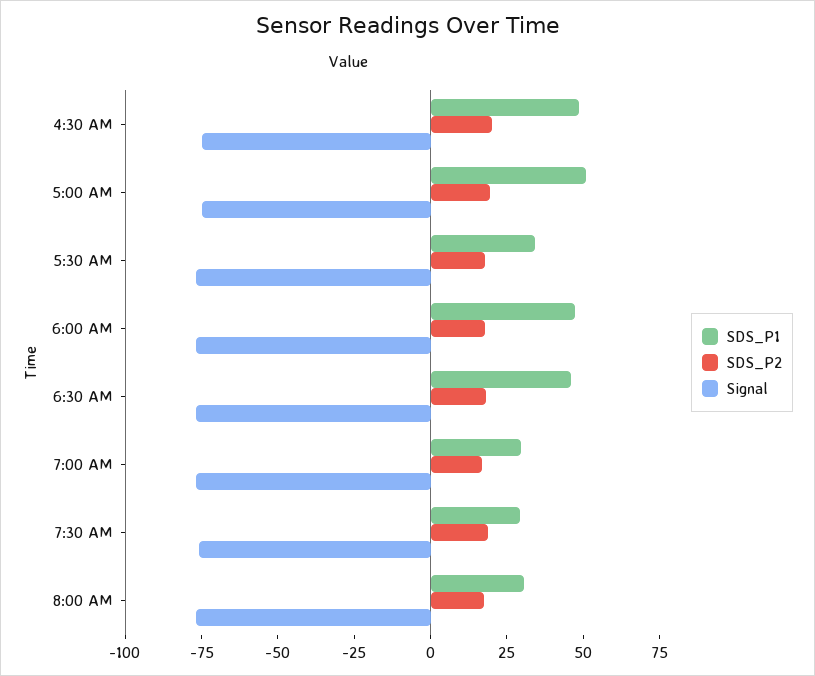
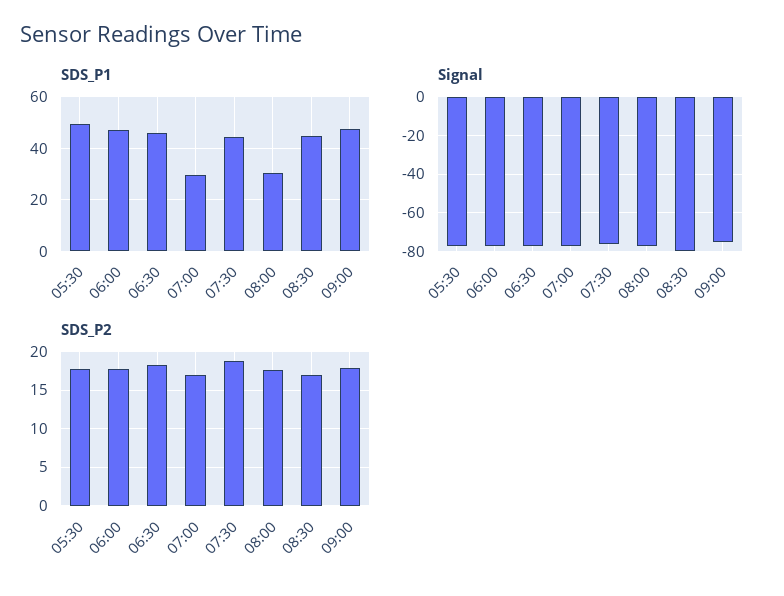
SDS_P1, 4:30 AM: 50 -> none
SDS_P2, 4:30 AM: 20 -> none
Signal, 4:30 AM: -75 -> none
SDS_P1, 5:00 AM: 50 -> none
SDS_P2, 5:00 AM: 20 -> none
Signal, 5:00 AM: -75 -> none
SDS_P1, 5:30 AM: 35 -> 50
SDS_P1, 7:30 AM: 30 -> 45
SDS_P1, 08:30: none -> 45
SDS_P1, 09:00: none -> 47.5
Signal, 08:30: none -> -80
Signal, 09:00: none -> -75
SDS_P2, 08:30: none -> 17
SDS_P2, 09:00: none -> 18

